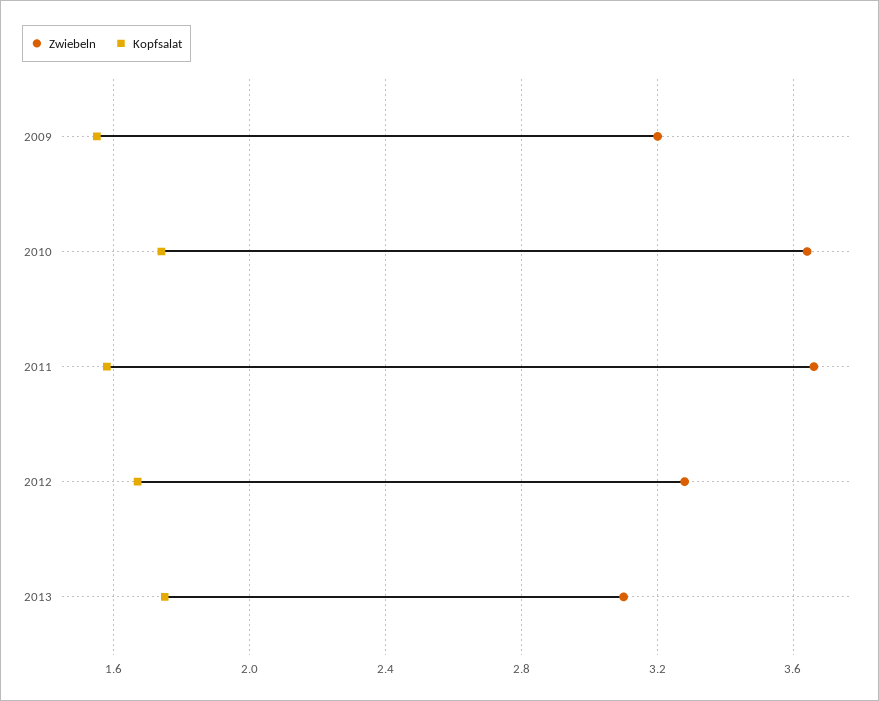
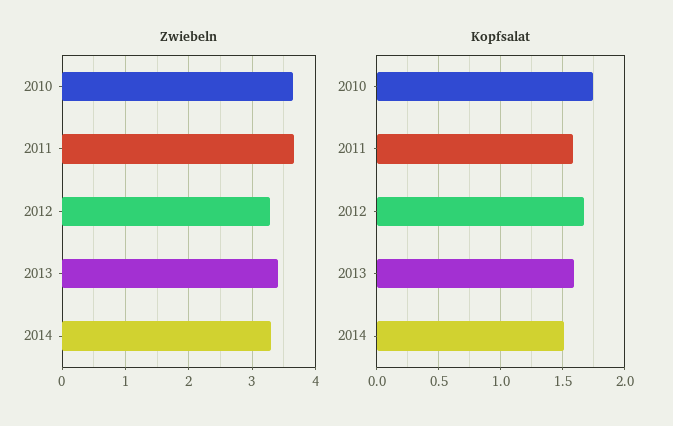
Zwiebeln, 2009: 3.2 -> none
Kopfsalat, 2009: 1.55 -> none
Zwiebeln, 2013: 3.1 -> 3.4
Kopfsalat, 2013: 1.75 -> 1.6
Zwiebeln, 2014: none -> 3.3
Kopfsalat, 2014: none -> 1.5

